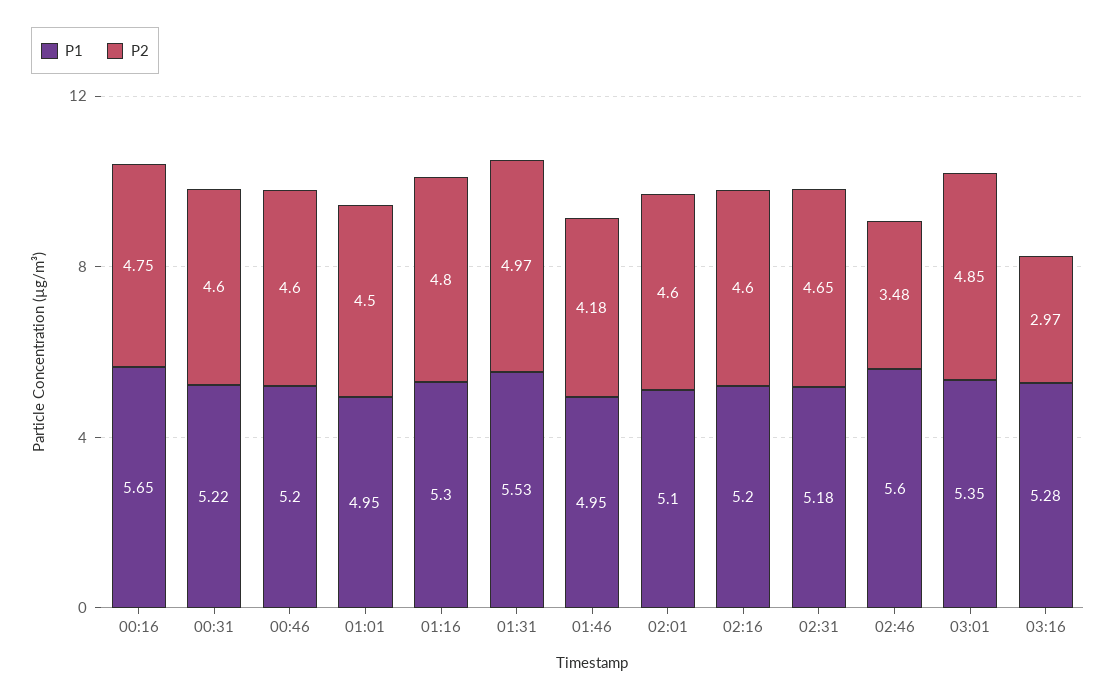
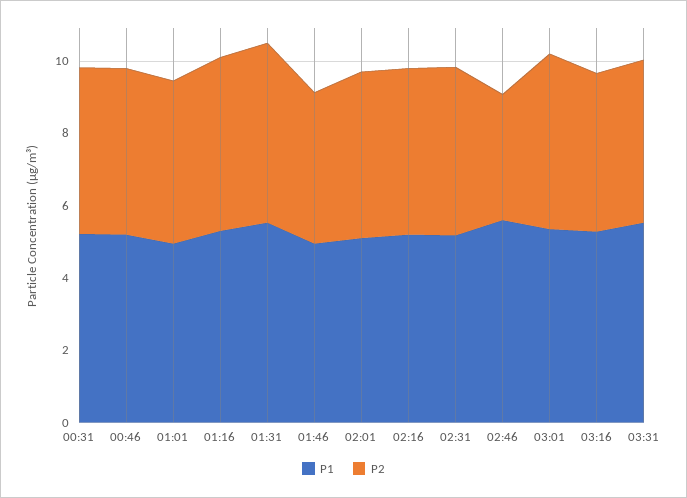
P1, 00:16: 5.65 -> none
P2, 00:16: 4.75 -> none
P2, 03:16: 2.97 -> 4.5
P1, 03:31: none -> 5.5
P2, 03:31: none -> 4.5

